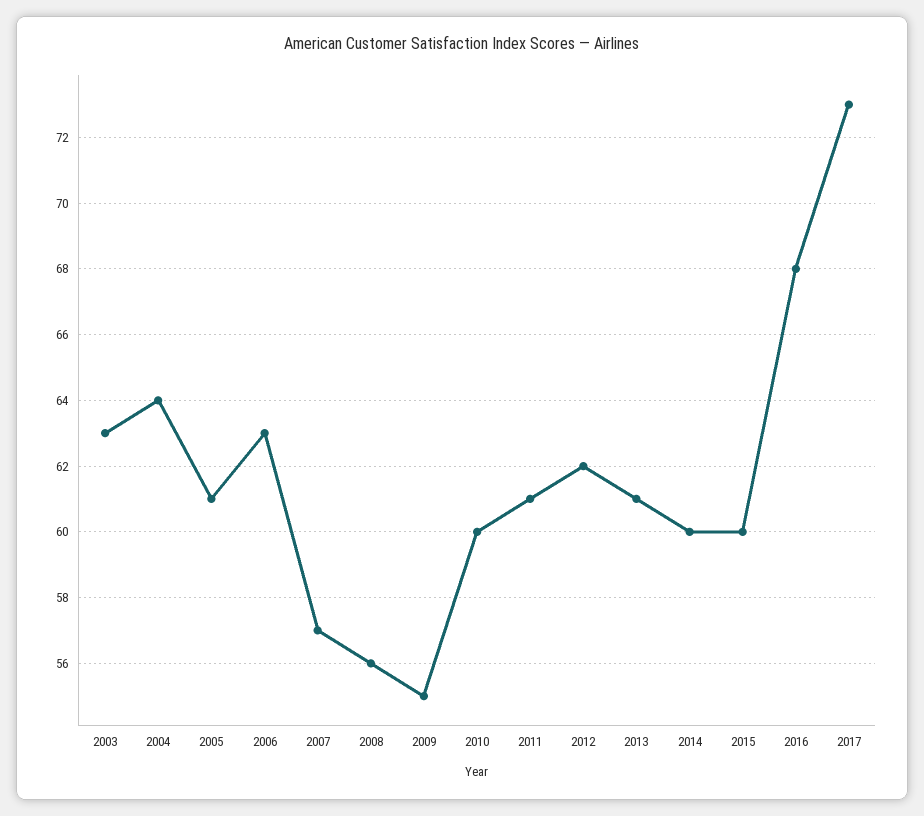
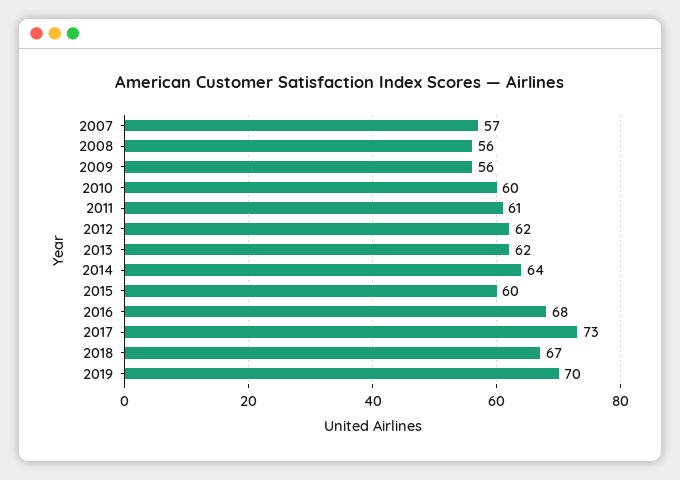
2003: 63 -> none
2004: 64 -> none
2005: 61 -> none
2006: 63 -> none
2009: 55 -> 56
2013: 61 -> 62
2014: 60 -> 64
2018: none -> 67
2019: none -> 70

